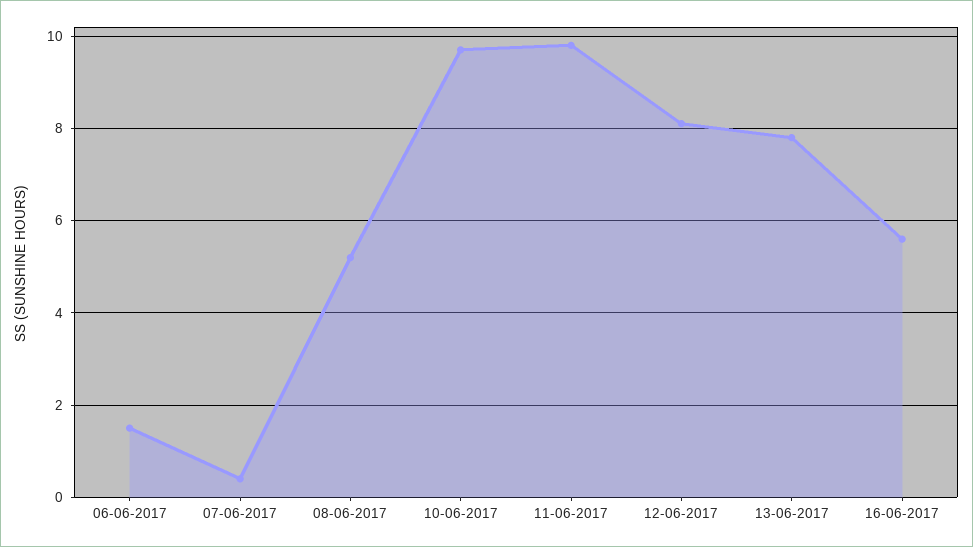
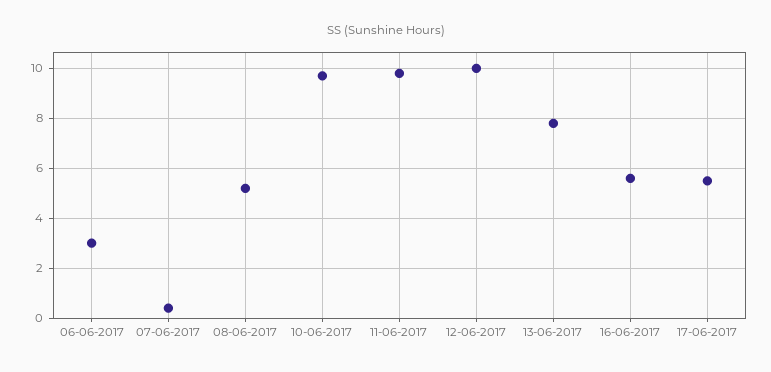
06-06-2017: 1.5 -> 3
12-06-2017: 8 -> 10
17-06-2017: none -> 5.5

